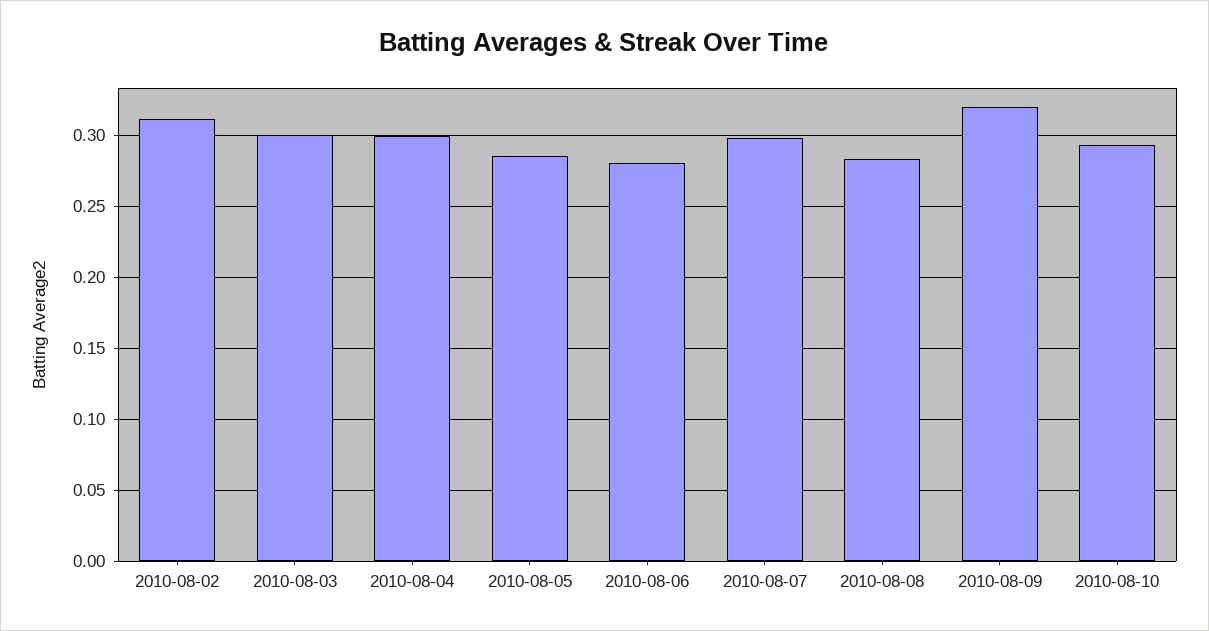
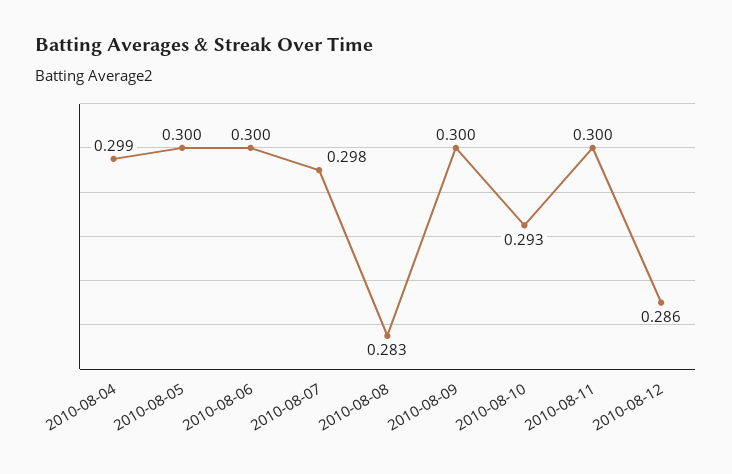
2010-08-02: 0.31 -> none
2010-08-03: 0.3 -> none
2010-08-05: 0.285 -> 0.3
2010-08-06: 0.28 -> 0.3
2010-08-09: 0.32 -> 0.3
2010-08-11: none -> 0.3
2010-08-12: none -> 0.286

